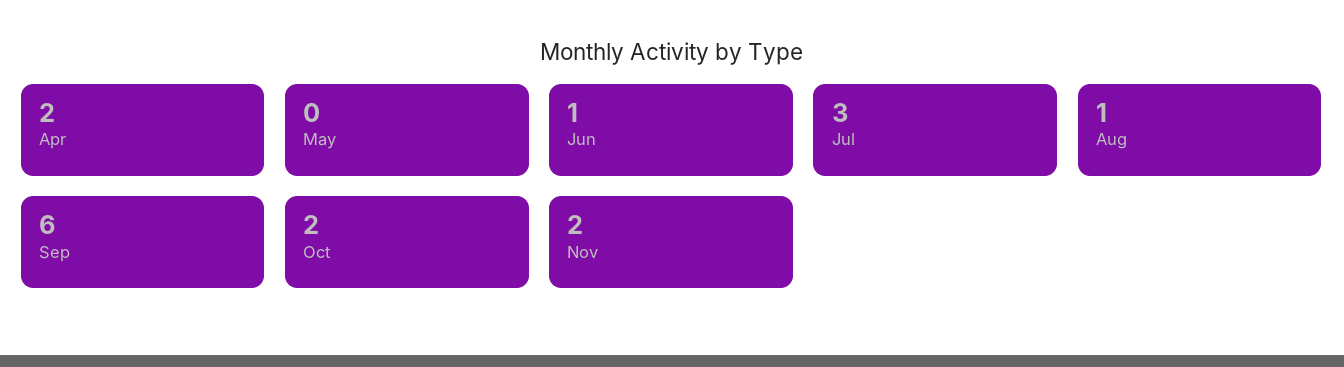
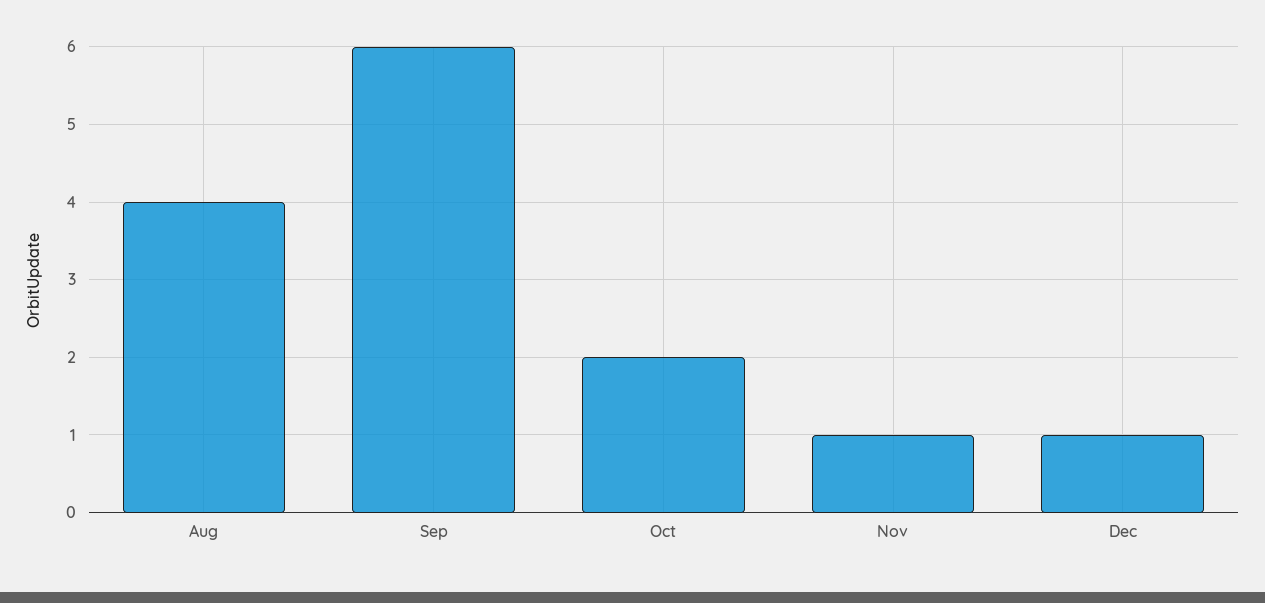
Apr: 2 -> none
May: 0 -> none
Jun: 1 -> none
Jul: 3 -> none
Aug: 1 -> 4
Nov: 2 -> 1
Dec: none -> 1

